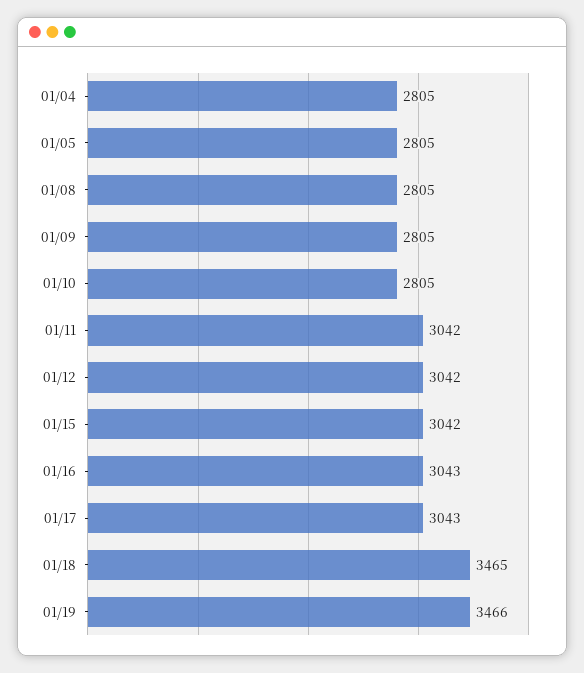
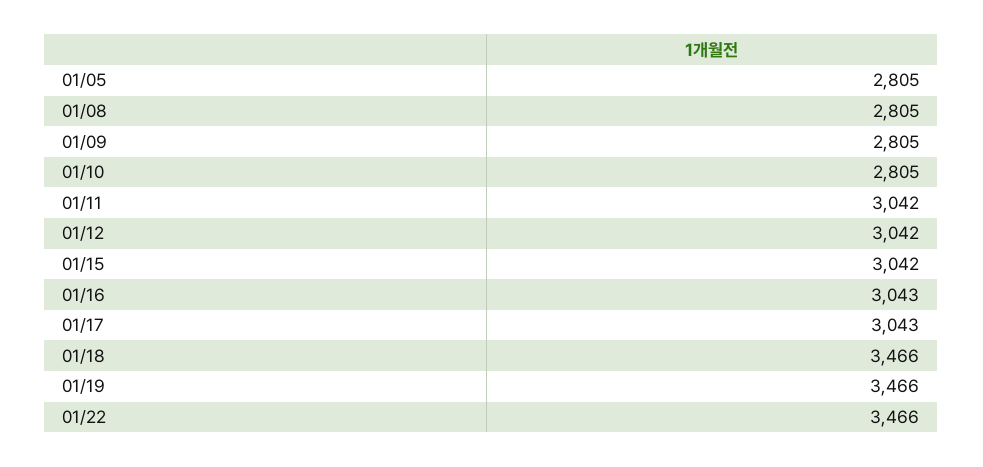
01/04: 2805 -> none
01/18: 3465 -> 3466
01/22: none -> 3466

